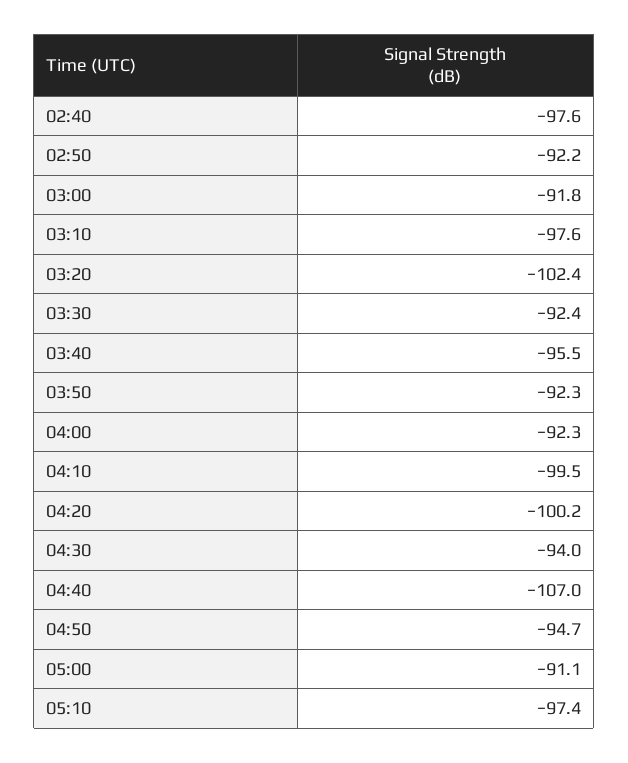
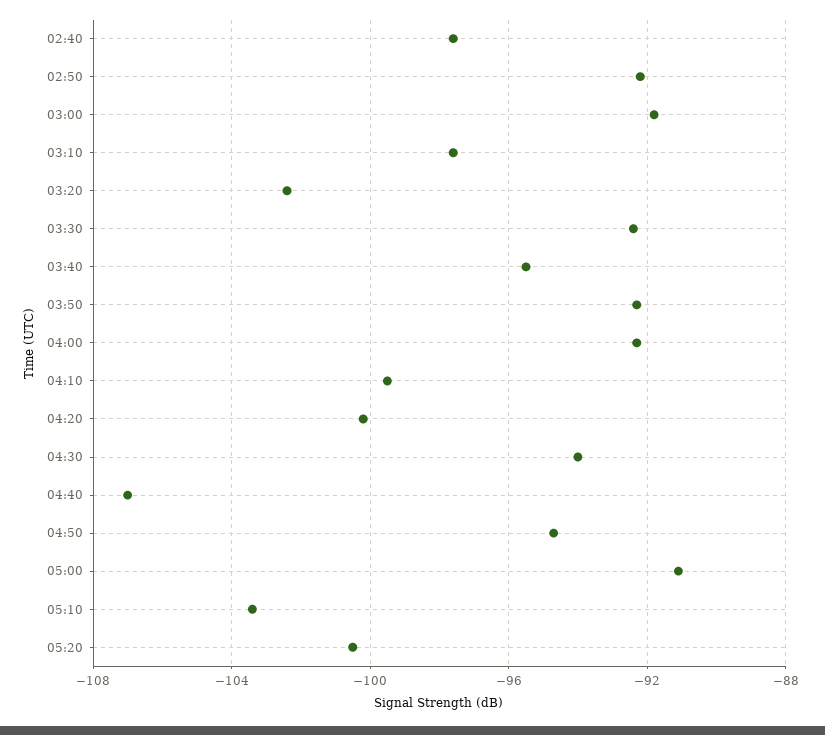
05:10: -97.4 -> -103.5
05:20: none -> -100.5

